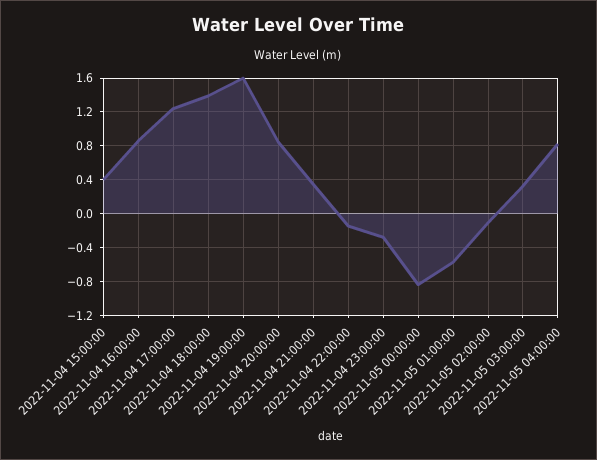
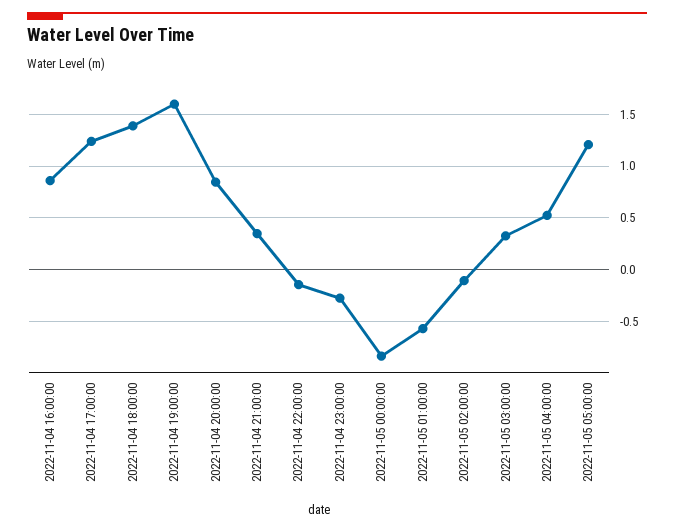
2022-11-04 15:00:00: 0.4 -> none
2022-11-05 04:00:00: 0.8 -> 0.5
2022-11-05 05:00:00: none -> 1.2

